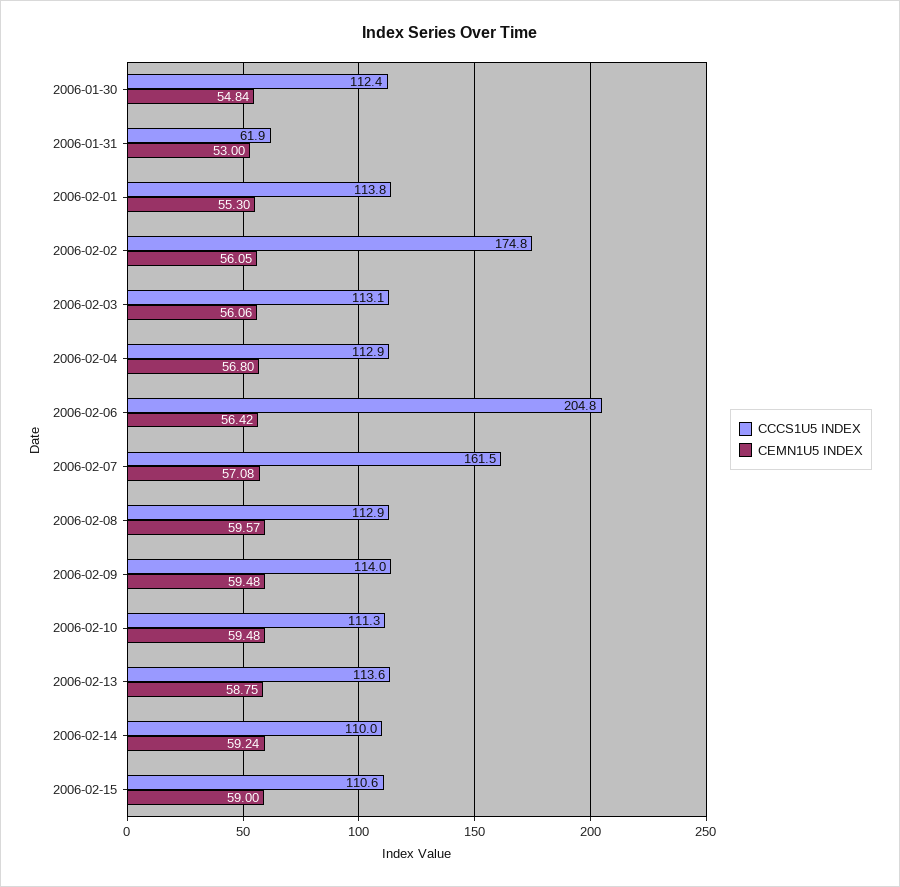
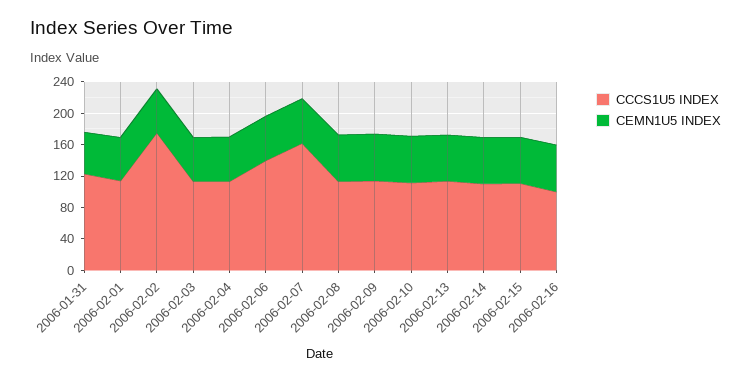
CCCS1U5 INDEX, 2006-01-30: 112.4 -> none
CEMN1U5 INDEX, 2006-01-30: 54.84 -> none
CCCS1U5 INDEX, 2006-01-31: 61.9 -> 120
CCCS1U5 INDEX, 2006-02-06: 204.8 -> 140
CCCS1U5 INDEX, 2006-02-16: none -> 100
CEMN1U5 INDEX, 2006-02-16: none -> 60

